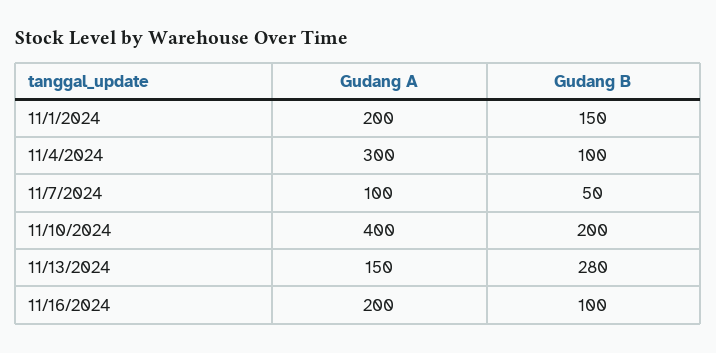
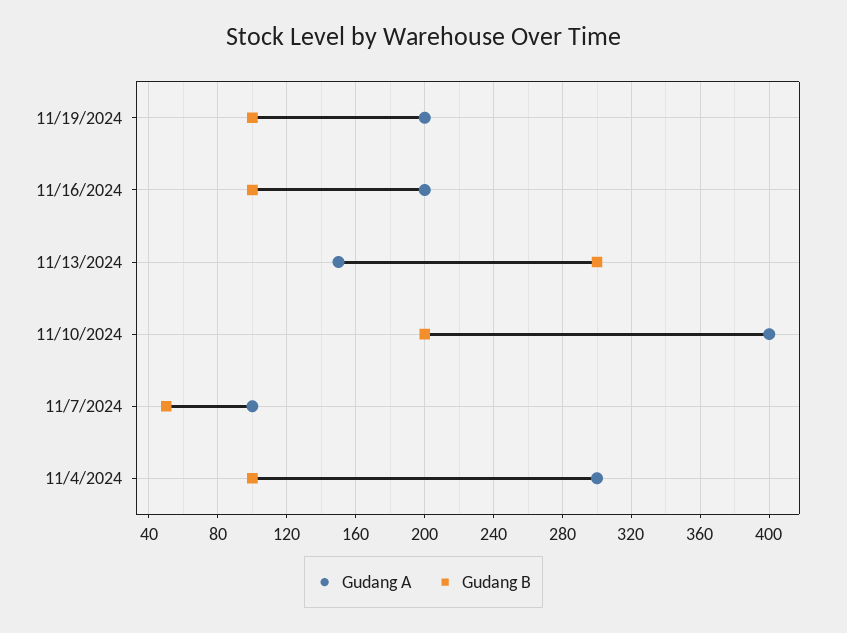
Gudang A, 11/1/2024: 200 -> none
Gudang B, 11/1/2024: 150 -> none
Gudang B, 11/13/2024: 280 -> 300
Gudang A, 11/19/2024: none -> 200
Gudang B, 11/19/2024: none -> 100

